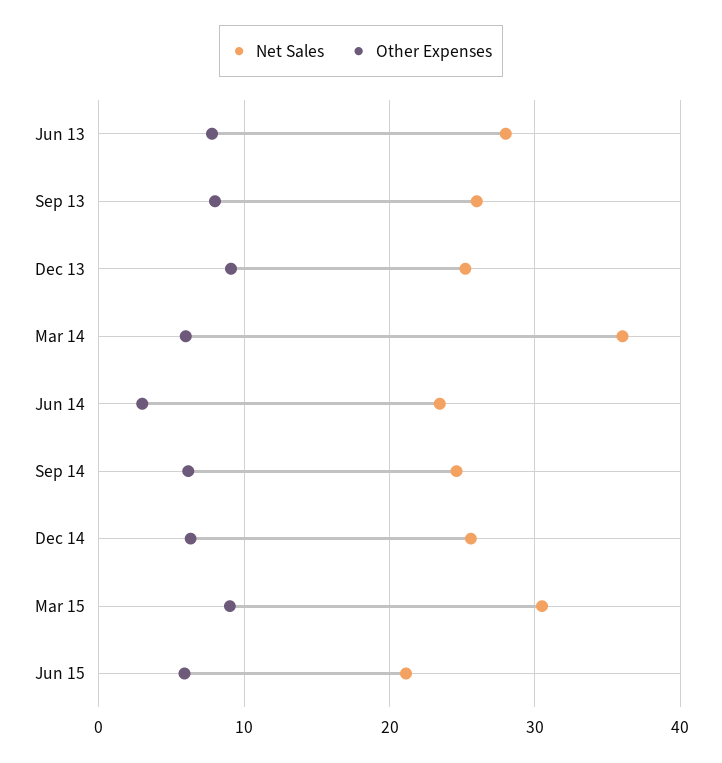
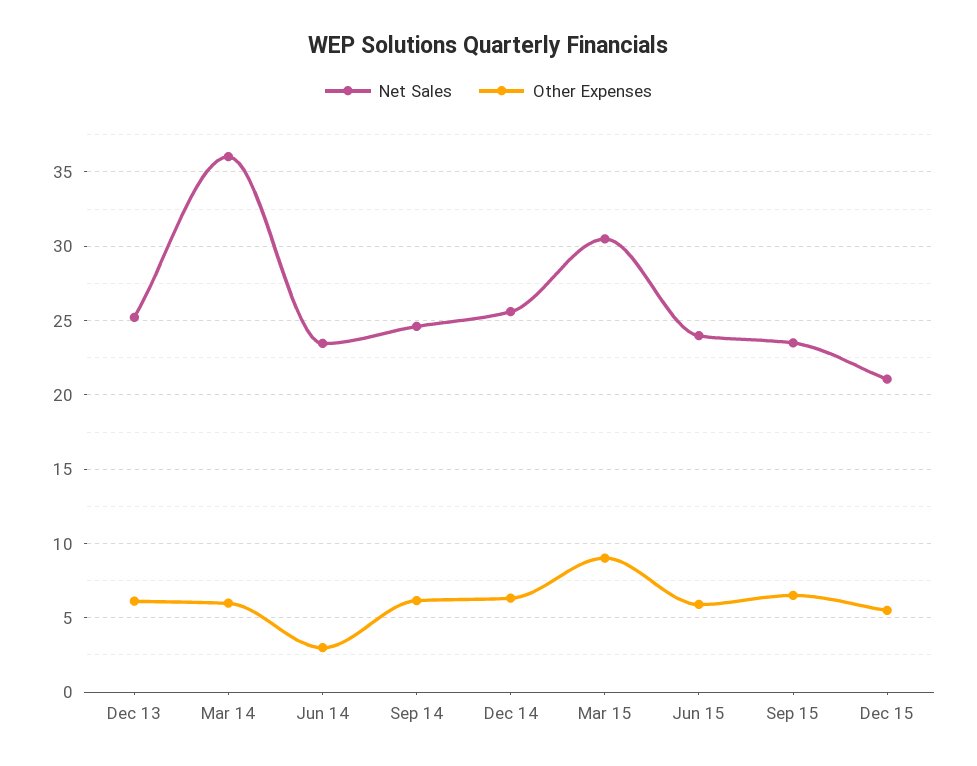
Net Sales, Jun 13: 28 -> none
Other Expenses, Jun 13: 8 -> none
Net Sales, Sep 13: 26 -> none
Other Expenses, Sep 13: 8 -> none
Other Expenses, Dec 13: 9 -> 6
Net Sales, Jun 15: 21 -> 24
Net Sales, Sep 15: none -> 23.5
Other Expenses, Sep 15: none -> 6.5
Net Sales, Dec 15: none -> 21
Other Expenses, Dec 15: none -> 5.5

